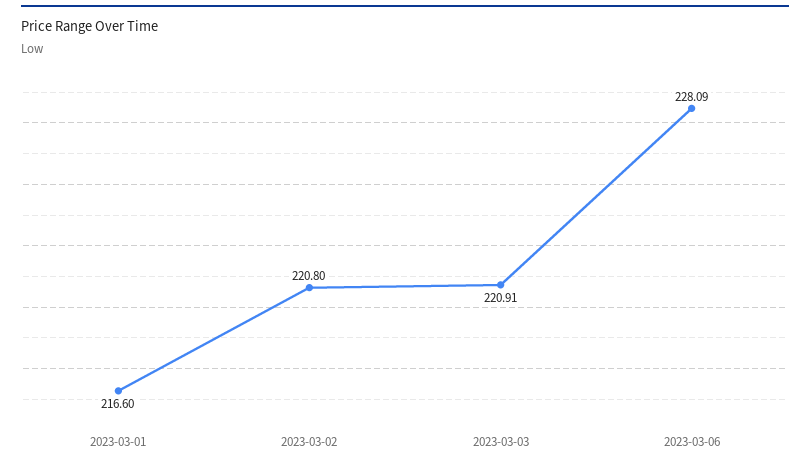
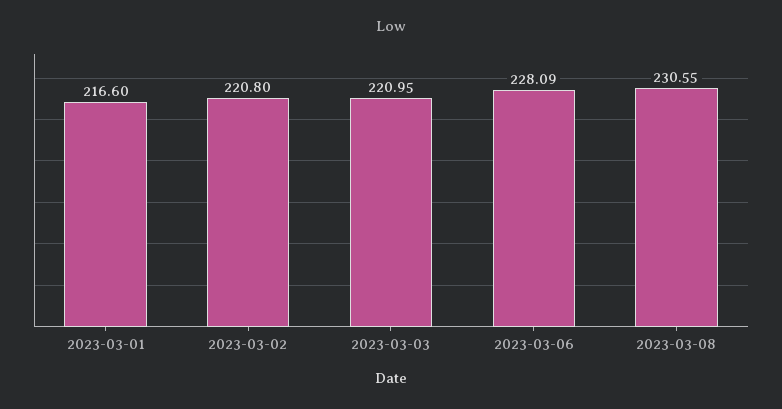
2023-03-03: 220.91 -> 220.95
2023-03-08: none -> 230.55

